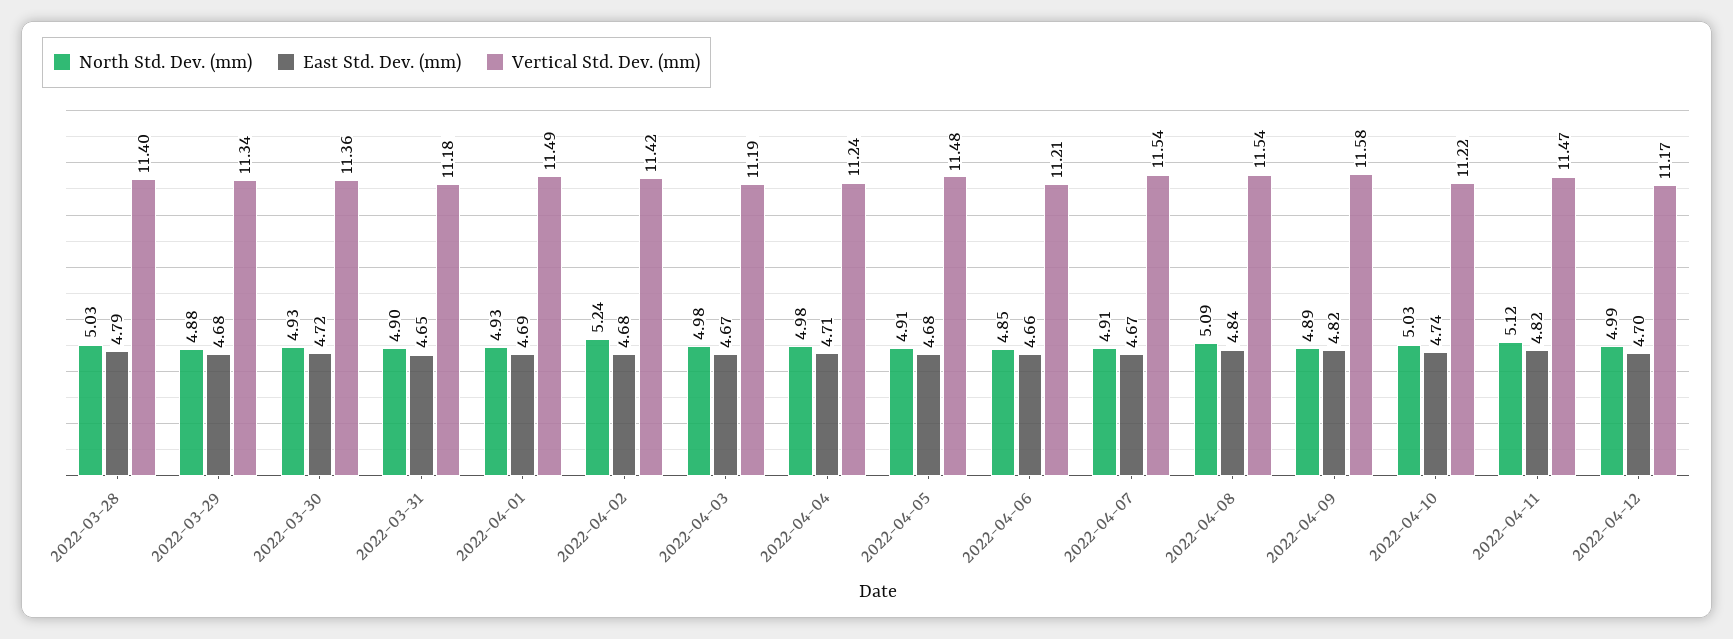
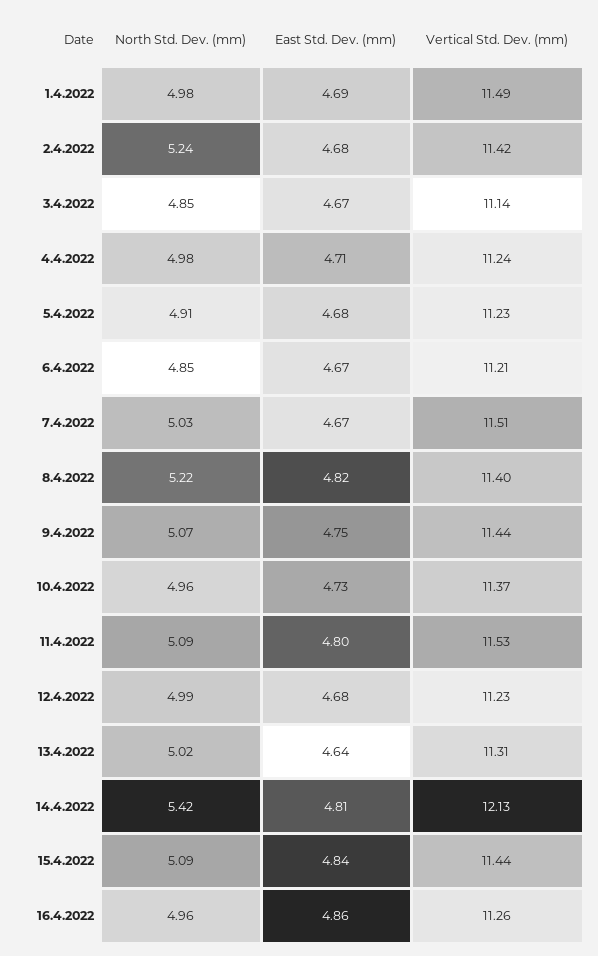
North Std. Dev. (mm), 2022-03-28: 5.03 -> none
East Std. Dev. (mm), 2022-03-28: 4.79 -> none
Vertical Std. Dev. (mm), 2022-03-28: 11.4 -> none
North Std. Dev. (mm), 2022-03-29: 4.88 -> none
East Std. Dev. (mm), 2022-03-29: 4.68 -> none
Vertical Std. Dev. (mm), 2022-03-29: 11.34 -> none
North Std. Dev. (mm), 2022-03-30: 4.93 -> none
East Std. Dev. (mm), 2022-03-30: 4.72 -> none
Vertical Std. Dev. (mm), 2022-03-30: 11.36 -> none
North Std. Dev. (mm), 2022-03-31: 4.9 -> none
East Std. Dev. (mm), 2022-03-31: 4.65 -> none
Vertical Std. Dev. (mm), 2022-03-31: 11.18 -> none
North Std. Dev. (mm), 2022-04-01: 4.93 -> 4.98
North Std. Dev. (mm), 2022-04-03: 4.98 -> 4.85
Vertical Std. Dev. (mm), 2022-04-03: 11.19 -> 11.14
Vertical Std. Dev. (mm), 2022-04-05: 11.48 -> 11.23
East Std. Dev. (mm), 2022-04-06: 4.66 -> 4.67
North Std. Dev. (mm), 2022-04-07: 4.91 -> 5.03
Vertical Std. Dev. (mm), 2022-04-07: 11.54 -> 11.51
North Std. Dev. (mm), 2022-04-08: 5.09 -> 5.22
East Std. Dev. (mm), 2022-04-08: 4.84 -> 4.82
Vertical Std. Dev. (mm), 2022-04-08: 11.54 -> 11.4
North Std. Dev. (mm), 2022-04-09: 4.89 -> 5.07
East Std. Dev. (mm), 2022-04-09: 4.82 -> 4.75
Vertical Std. Dev. (mm), 2022-04-09: 11.58 -> 11.44
North Std. Dev. (mm), 2022-04-10: 5.03 -> 4.96
East Std. Dev. (mm), 2022-04-10: 4.74 -> 4.73
Vertical Std. Dev. (mm), 2022-04-10: 11.22 -> 11.37
North Std. Dev. (mm), 2022-04-11: 5.12 -> 5.09
East Std. Dev. (mm), 2022-04-11: 4.82 -> 4.8
Vertical Std. Dev. (mm), 2022-04-11: 11.47 -> 11.53
East Std. Dev. (mm), 2022-04-12: 4.7 -> 4.68
Vertical Std. Dev. (mm), 2022-04-12: 11.17 -> 11.23
North Std. Dev. (mm), 13.4.2022: none -> 5.02
East Std. Dev. (mm), 13.4.2022: none -> 4.64
Vertical Std. Dev. (mm), 13.4.2022: none -> 11.31
North Std. Dev. (mm), 14.4.2022: none -> 5.42
East Std. Dev. (mm), 14.4.2022: none -> 4.81
Vertical Std. Dev. (mm), 14.4.2022: none -> 12.13
North Std. Dev. (mm), 15.4.2022: none -> 5.09
East Std. Dev. (mm), 15.4.2022: none -> 4.84
Vertical Std. Dev. (mm), 15.4.2022: none -> 11.44
North Std. Dev. (mm), 16.4.2022: none -> 4.96
East Std. Dev. (mm), 16.4.2022: none -> 4.86
Vertical Std. Dev. (mm), 16.4.2022: none -> 11.26

